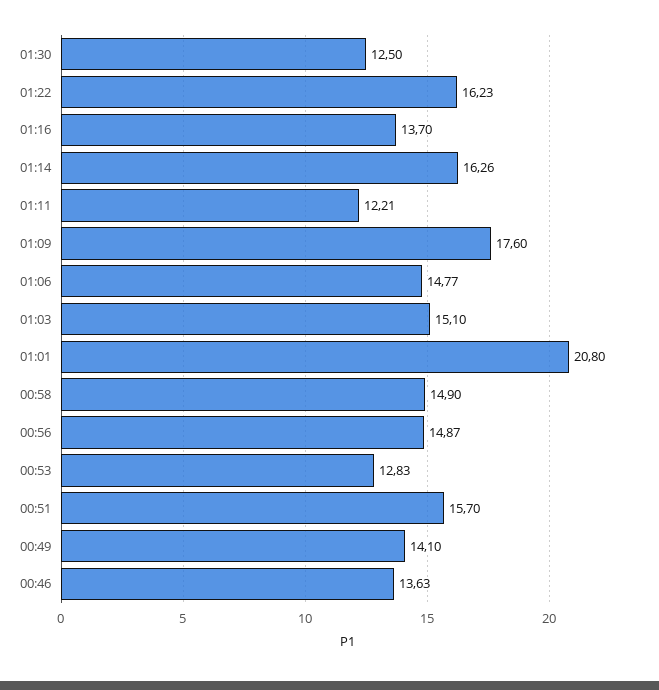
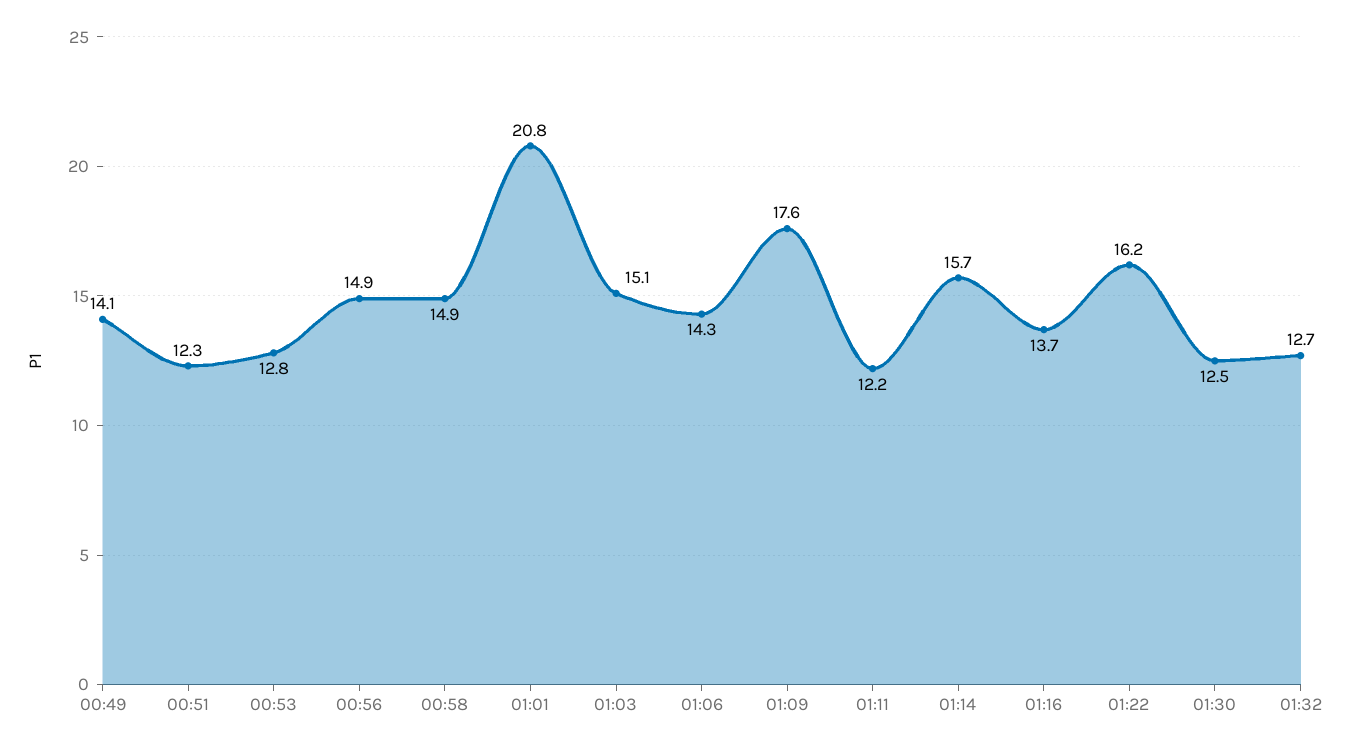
01:14: 16.26 -> 15.7
01:06: 14.77 -> 14.3
00:51: 15.7 -> 12.3
00:46: 13.63 -> none
01:32: none -> 12.7

